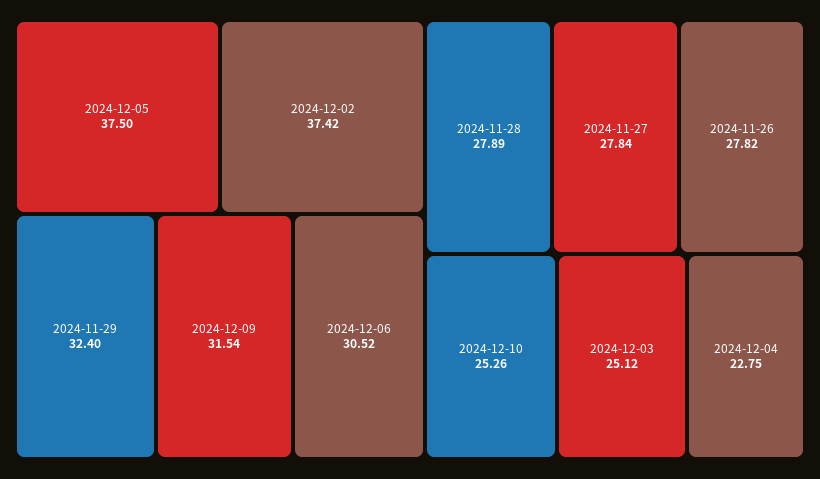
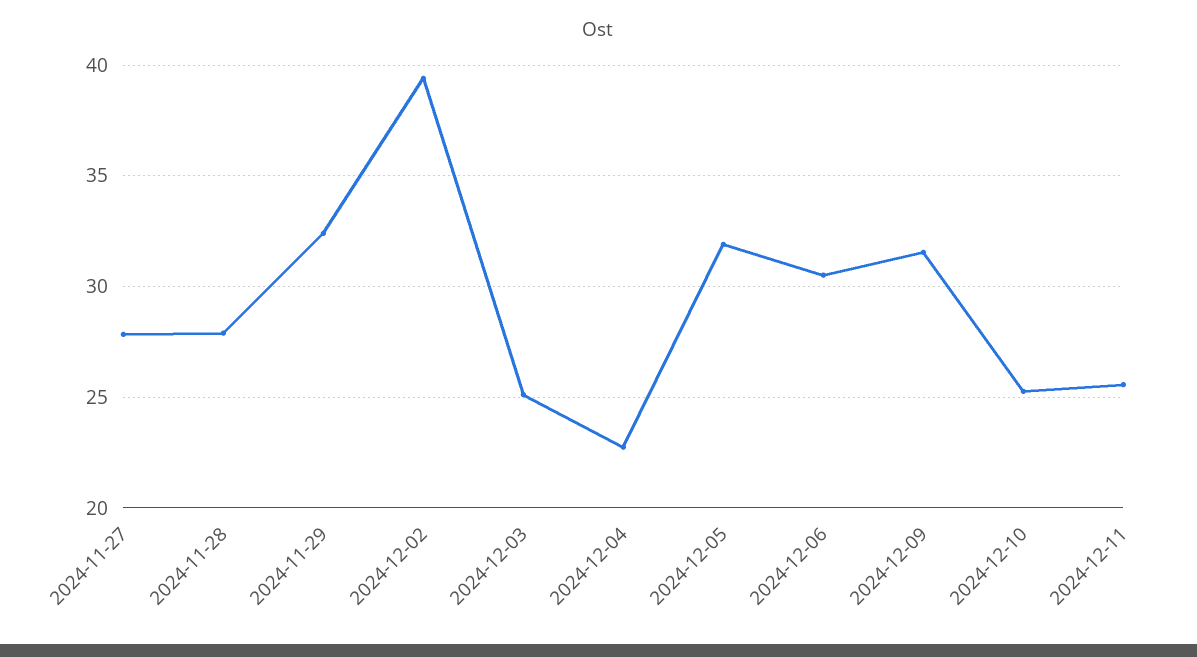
2024-12-05: 37.5 -> 32
2024-12-02: 37.42 -> 39.5
2024-11-26: 27.82 -> none
2024-12-11: none -> 25.5

